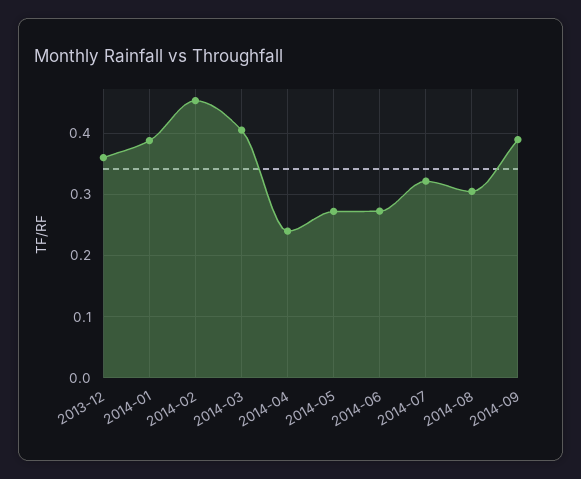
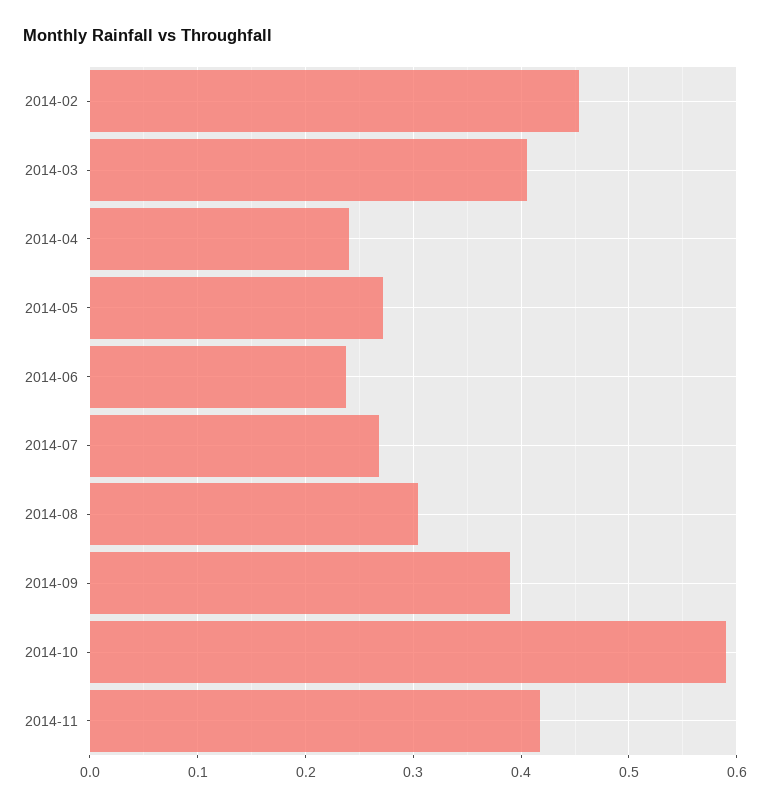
2013-12: 0.36 -> none
2014-01: 0.39 -> none
2014-06: 0.27 -> 0.24
2014-07: 0.32 -> 0.27
2014-10: none -> 0.59
2014-11: none -> 0.42

